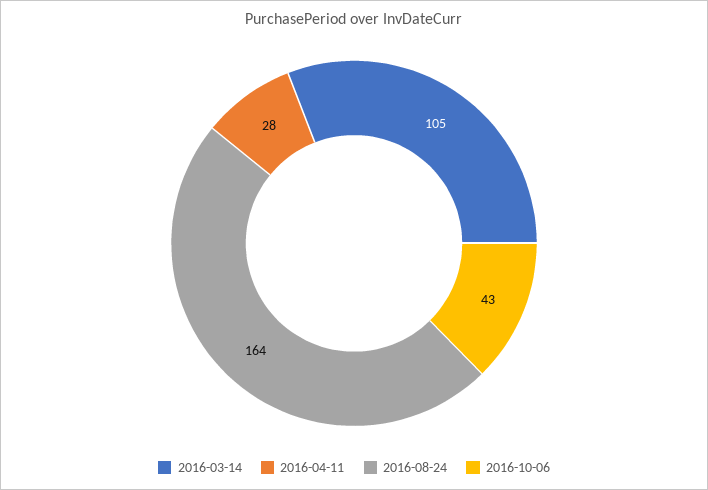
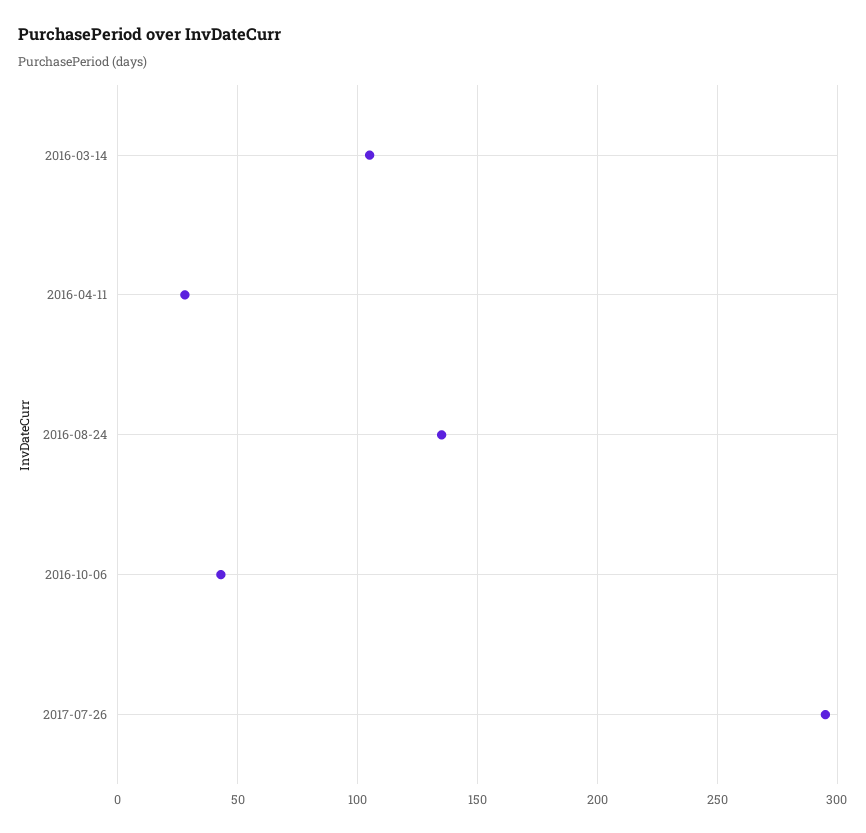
2016-08-24: 164 -> 135
2017-07-26: none -> 295

